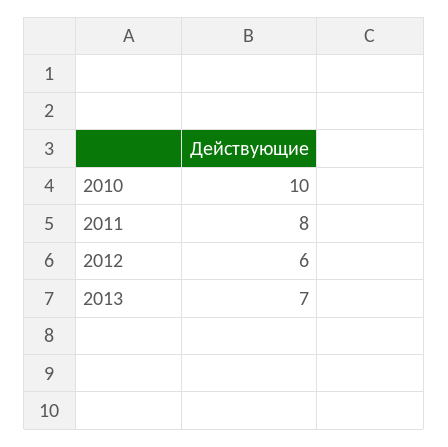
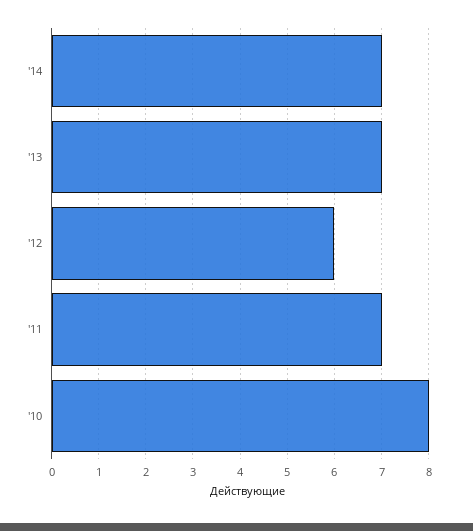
2010: 10 -> 8
2011: 8 -> 7
'14: none -> 7

